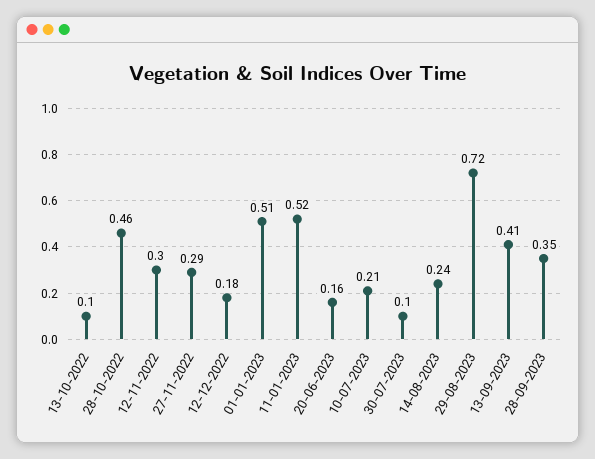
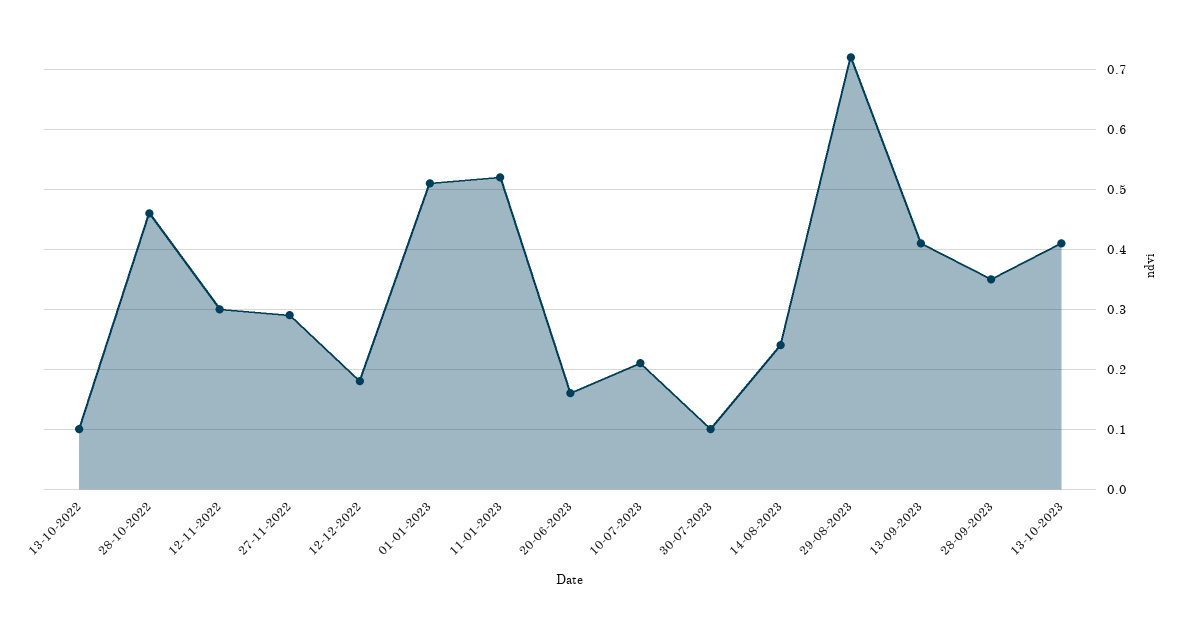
13-10-2023: none -> 0.4

